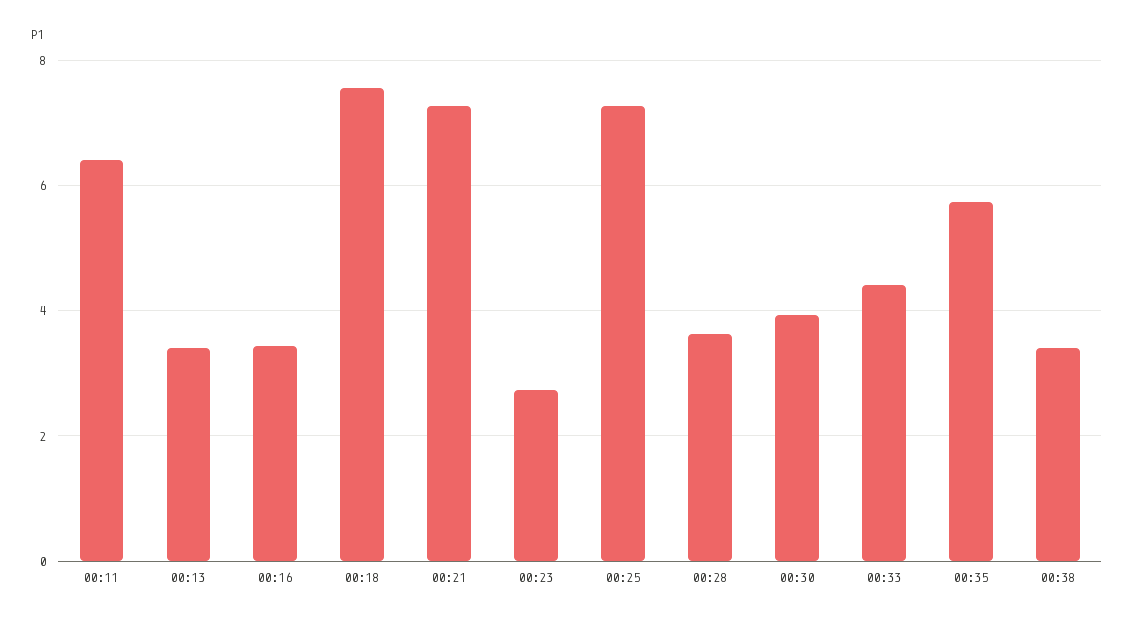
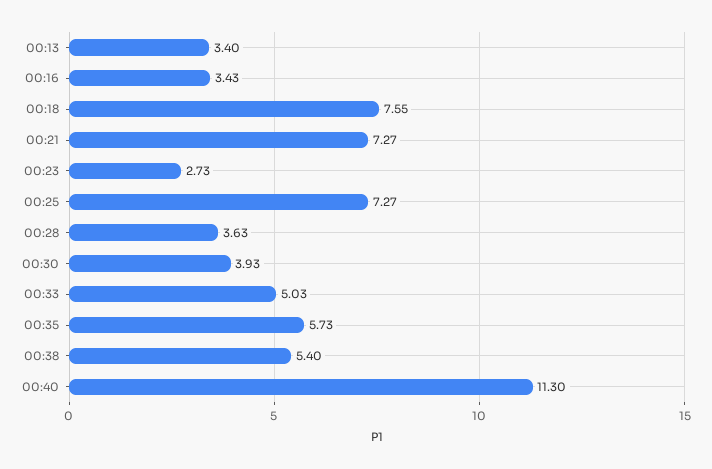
00:11: 6.4 -> none
00:33: 4.4 -> 5.03
00:38: 3.4 -> 5.4
00:40: none -> 11.3

